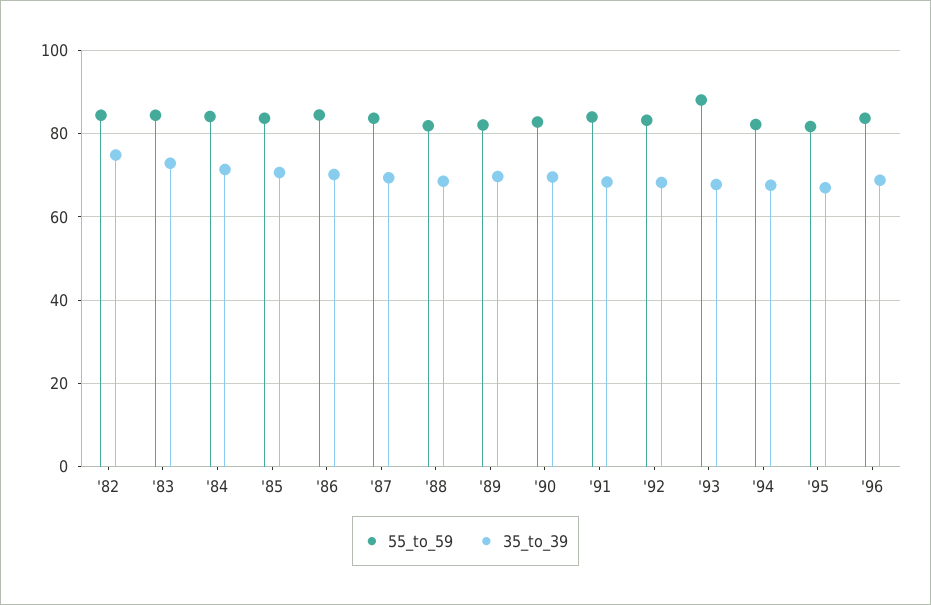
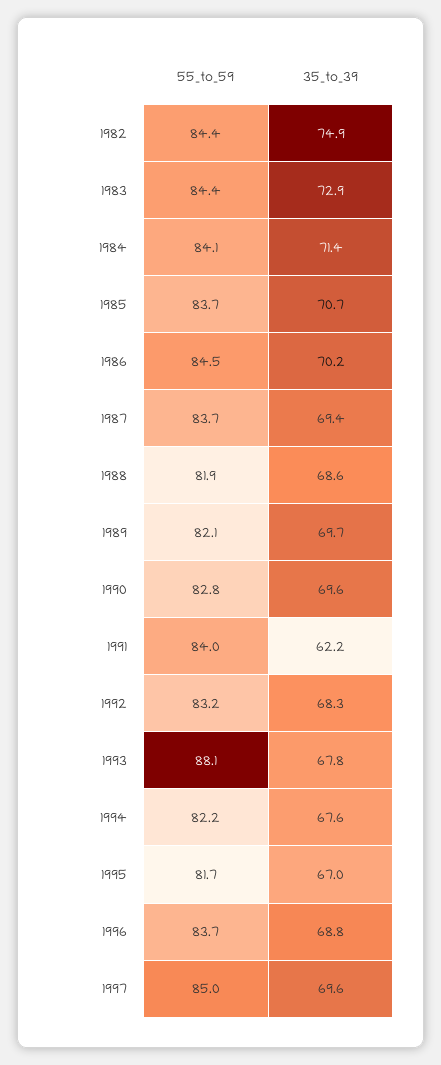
35_to_39, '91: 68 -> 62.2
55_to_59, 1997: none -> 85
35_to_39, 1997: none -> 69.6

